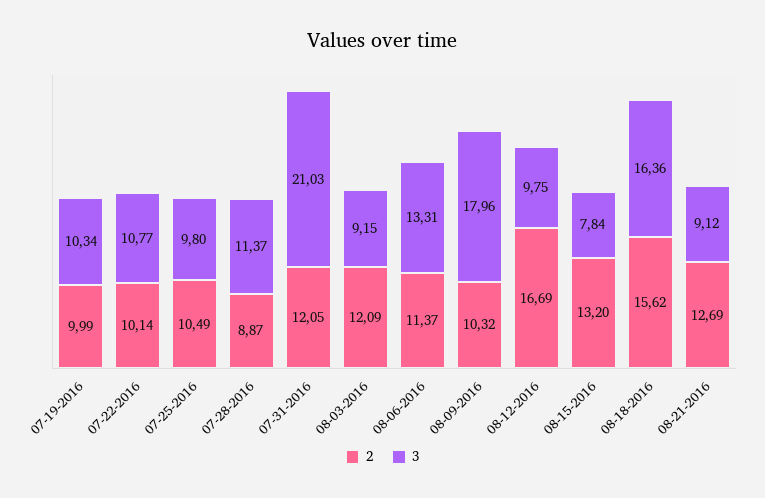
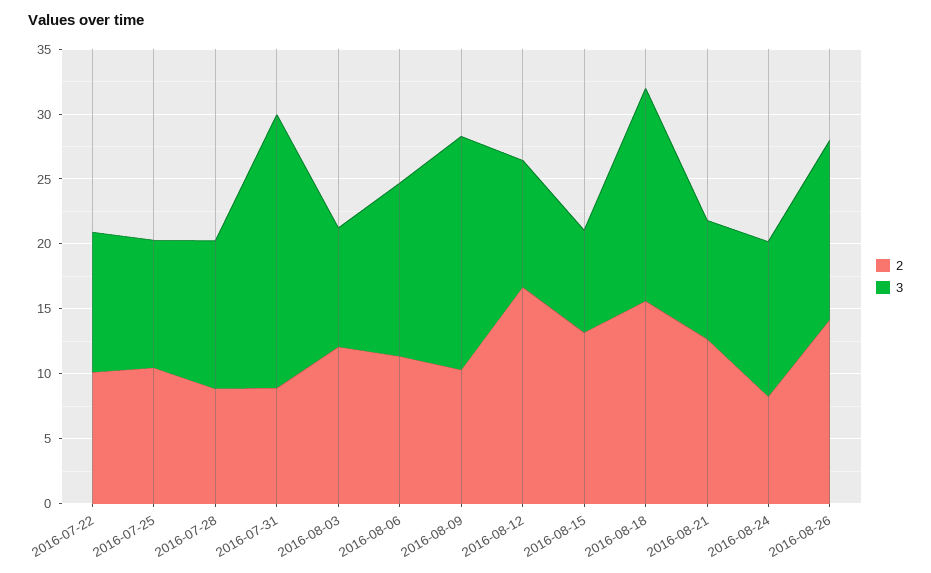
2, 07-19-2016: 9.99 -> none
3, 07-19-2016: 10.34 -> none
2, 07-31-2016: 12.05 -> 9
2, 2016-08-24: none -> 8
3, 2016-08-24: none -> 12
2, 2016-08-26: none -> 14
3, 2016-08-26: none -> 14

